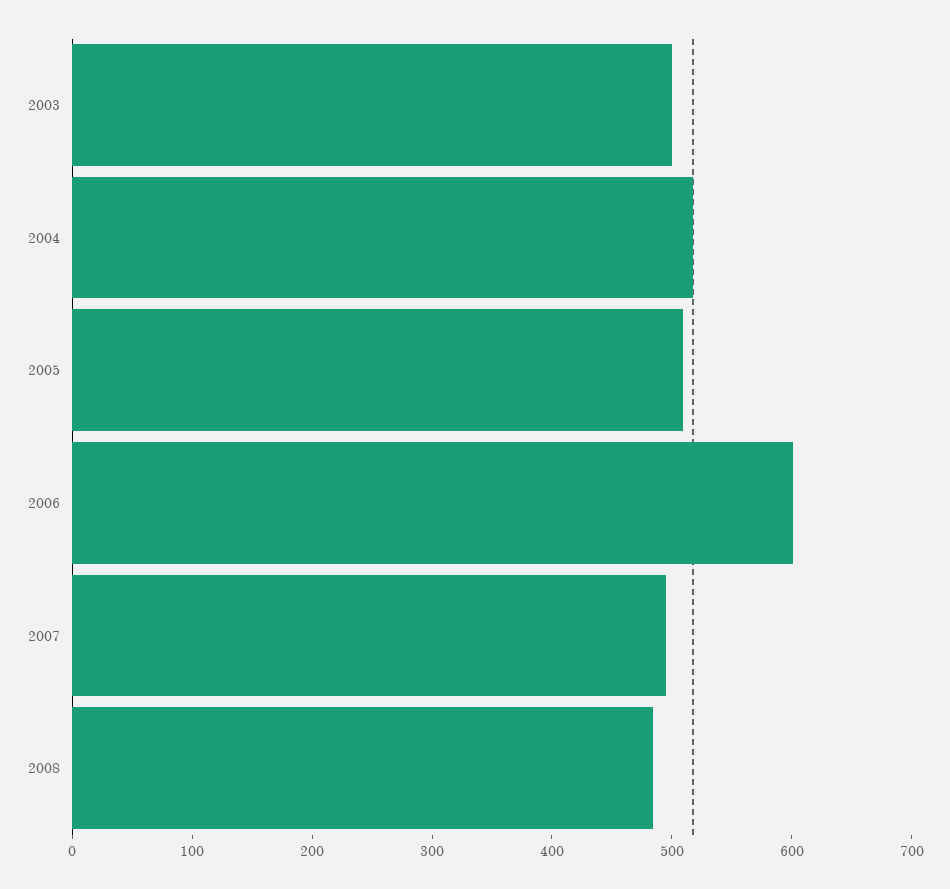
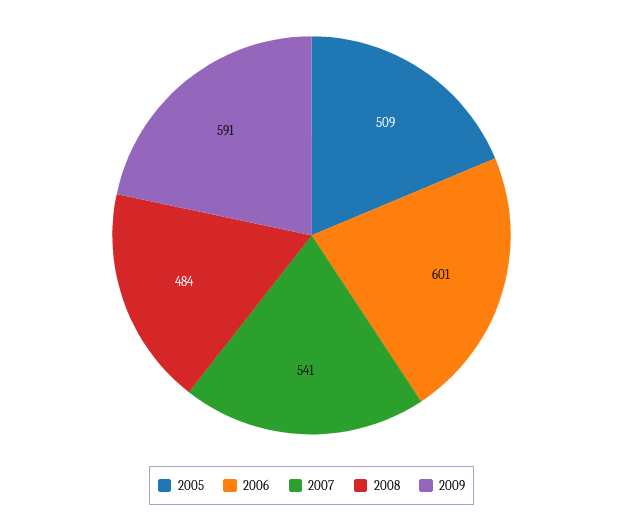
2003: 500 -> none
2004: 520 -> none
2007: 500 -> 541
2009: none -> 591

